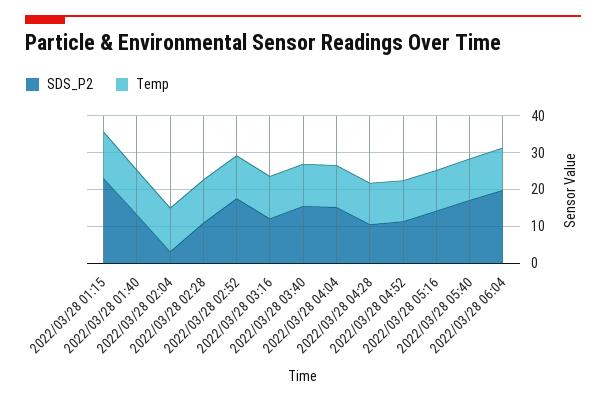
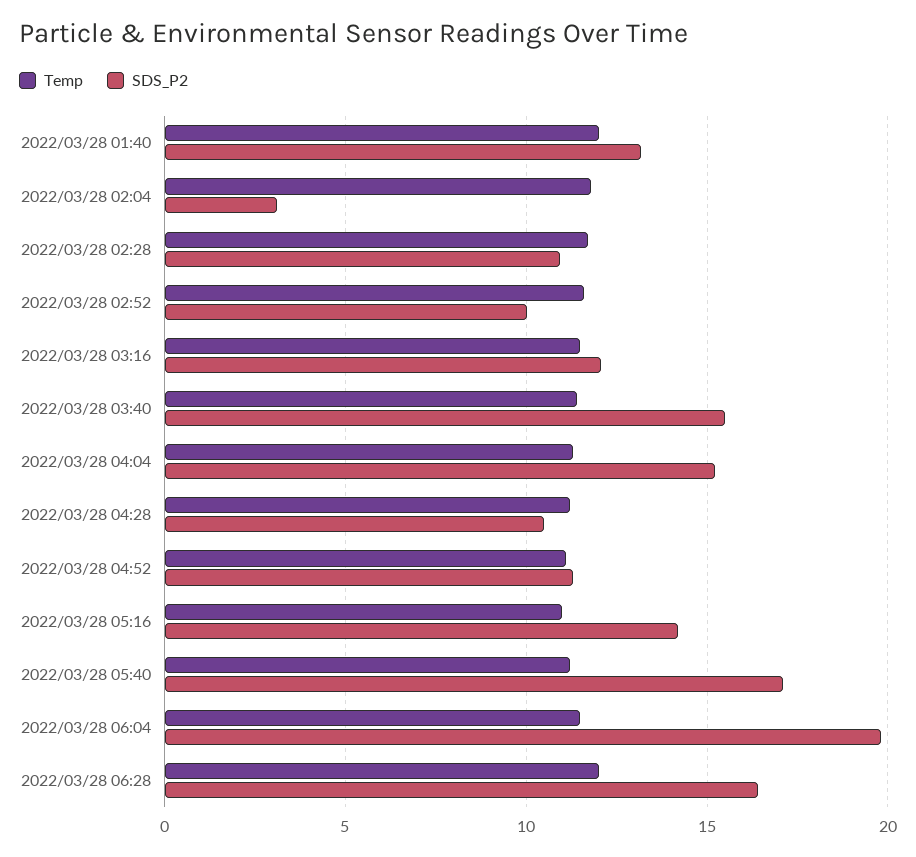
SDS_P2, 2022/03/28 01:15: 22.5 -> none
Temp, 2022/03/28 01:15: 12.5 -> none
SDS_P2, 2022/03/28 02:52: 17.5 -> 10
Temp, 2022/03/28 06:28: none -> 12
SDS_P2, 2022/03/28 06:28: none -> 16.5

